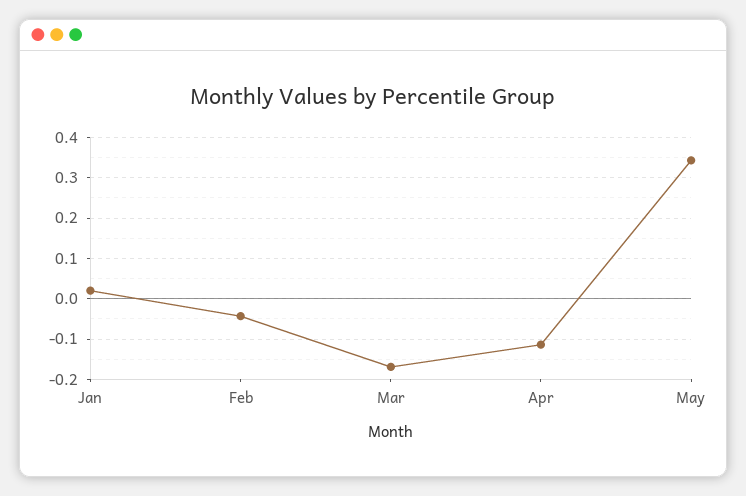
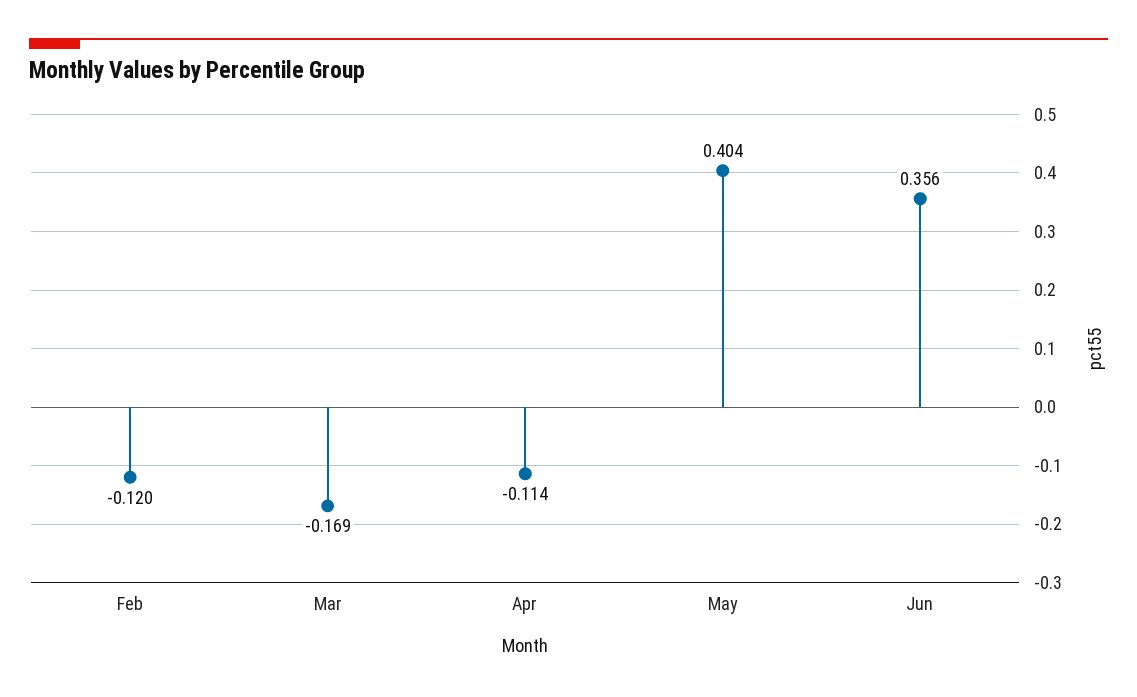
Jan: 0.02 -> none
Feb: -0.04 -> -0.12
May: 0.34 -> 0.404
Jun: none -> 0.356

